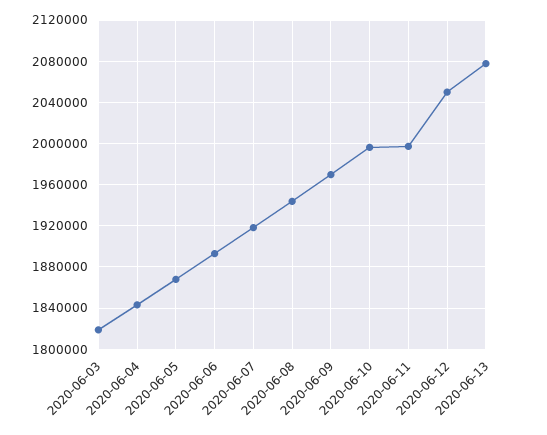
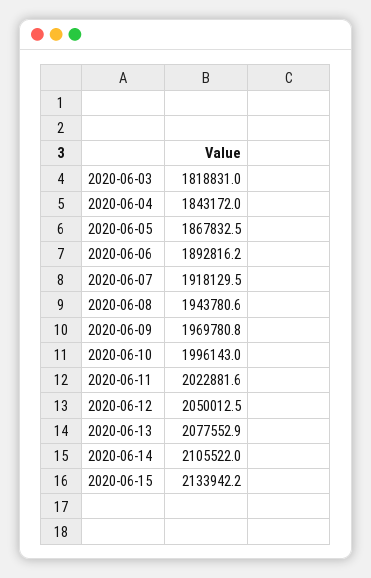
2020-06-11: 2000000 -> 2022881.6
2020-06-14: none -> 2105522
2020-06-15: none -> 2133942.2

